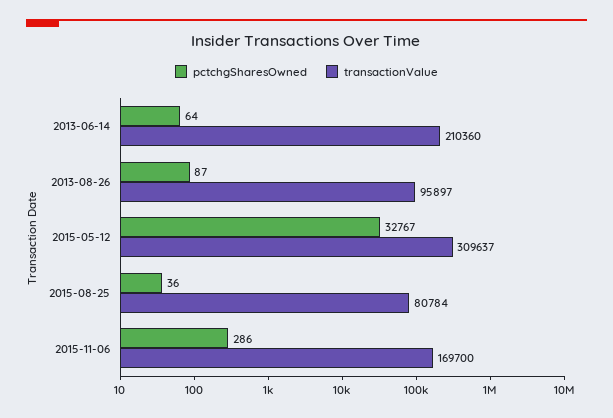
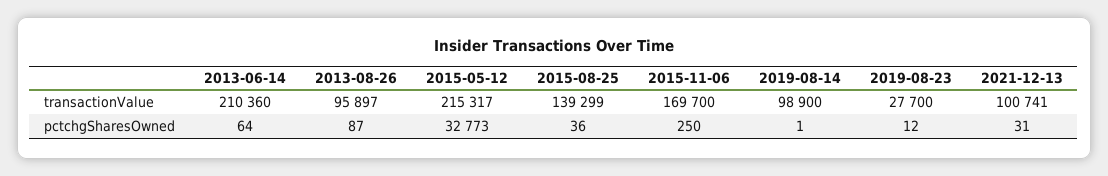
pctchgSharesOwned, 2015-05-12: 32767 -> 32773
transactionValue, 2015-05-12: 309637 -> 215317
transactionValue, 2015-08-25: 80784 -> 139299
pctchgSharesOwned, 2015-11-06: 286 -> 250
transactionValue, 2019-08-14: none -> 98900
transactionValue, 2019-08-23: none -> 27700
transactionValue, 2021-12-13: none -> 100741
pctchgSharesOwned, 2019-08-14: none -> 1
pctchgSharesOwned, 2019-08-23: none -> 12
pctchgSharesOwned, 2021-12-13: none -> 31

